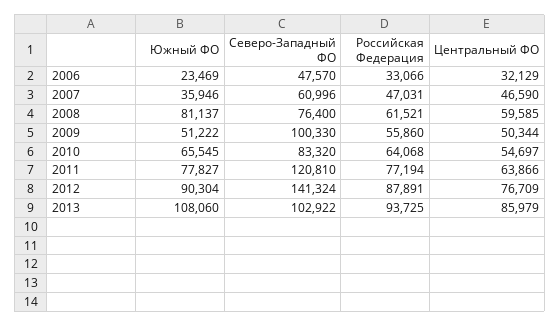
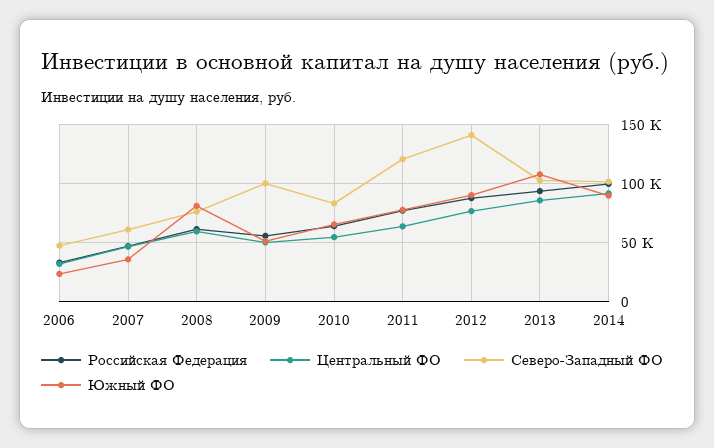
Российская Федерация, 2014: none -> 100000
Центральный ФО, 2014: none -> 90000
Северо-Западный ФО, 2014: none -> 100000
Южный ФО, 2014: none -> 90000

